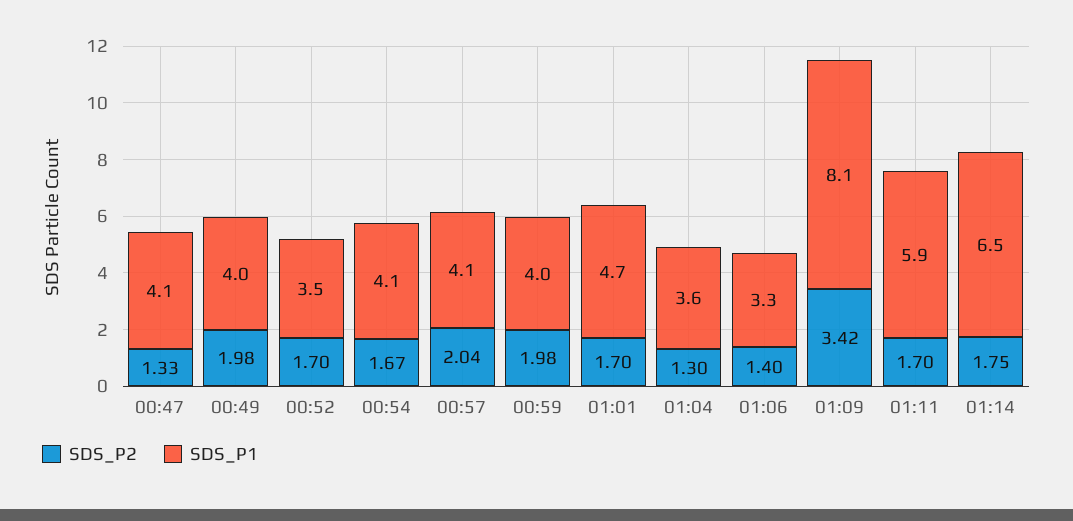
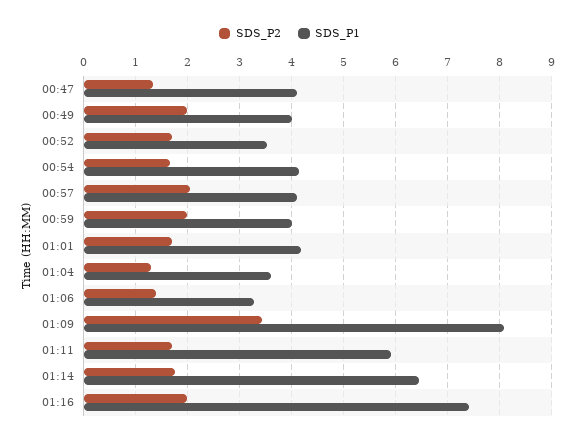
SDS_P1, 01:01: 4.7 -> 4.2
SDS_P2, 01:16: none -> 2
SDS_P1, 01:16: none -> 7.4

